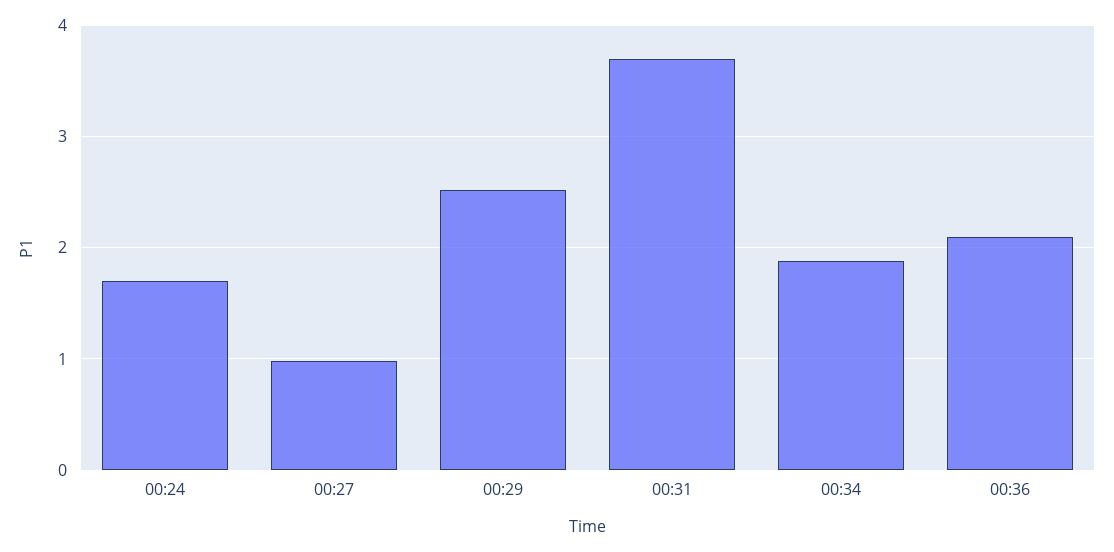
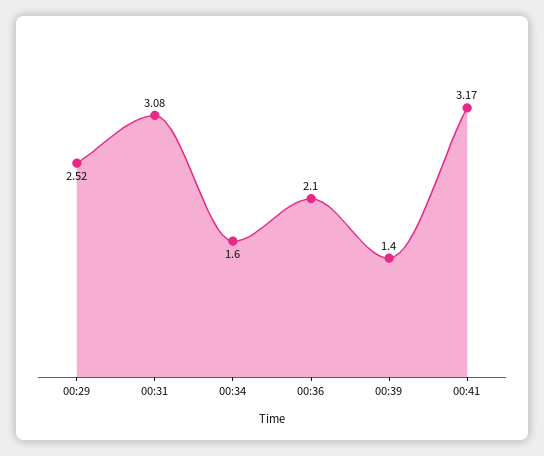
00:24: 1.7 -> none
00:27: 1 -> none
00:31: 3.7 -> 3.08
00:34: 1.9 -> 1.6
00:39: none -> 1.4
00:41: none -> 3.17

